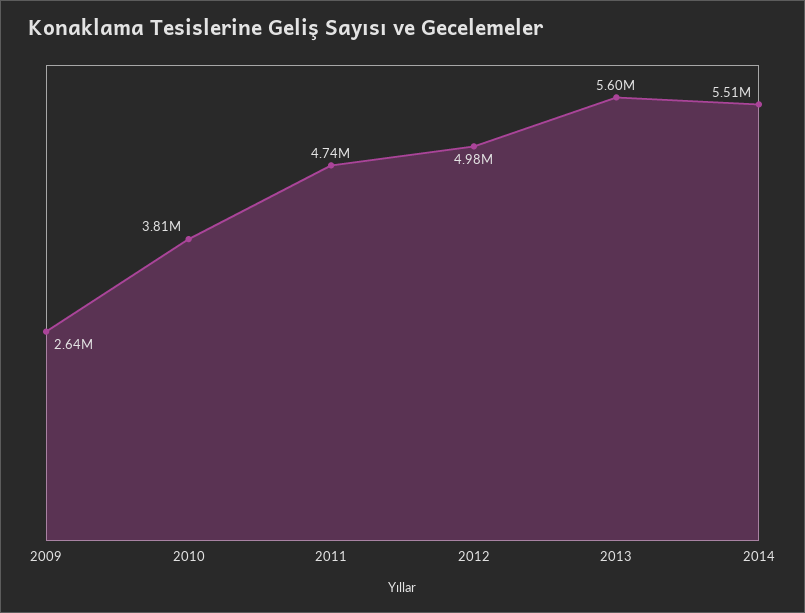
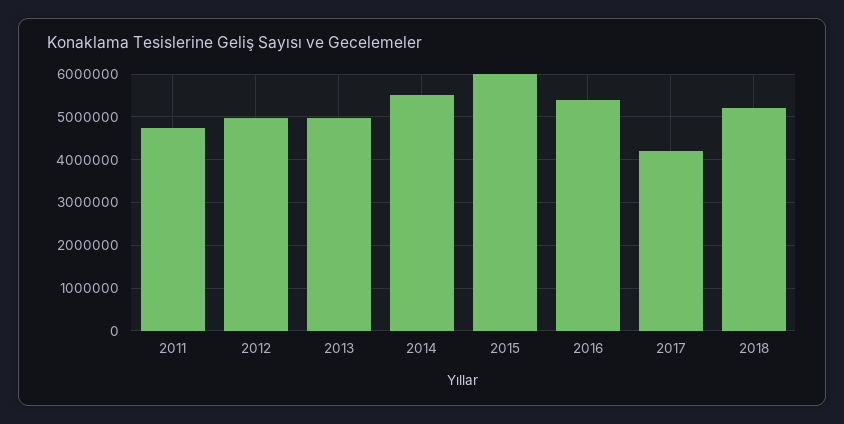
2009: 2640000 -> none
2010: 3810000 -> none
2013: 5600000 -> 5000000
2015: none -> 6000000
2016: none -> 5400000
2017: none -> 4200000
2018: none -> 5200000

